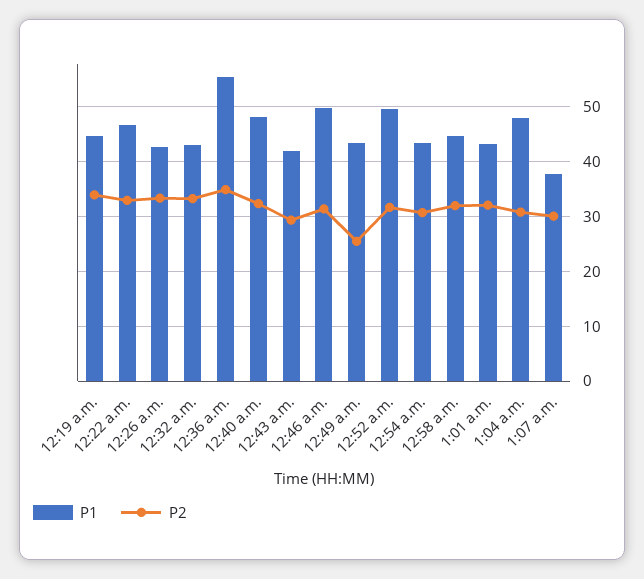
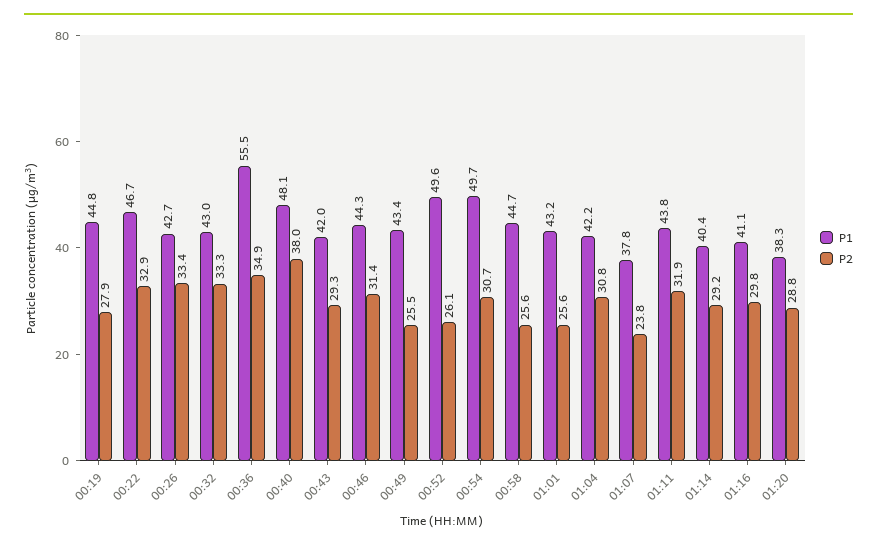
P2, 12:19 a.m.: 34 -> 27.9
P2, 12:40 a.m.: 32 -> 38
P1, 12:46 a.m.: 50 -> 44.3
P2, 12:52 a.m.: 32 -> 26.1
P1, 12:54 a.m.: 44 -> 49.7
P2, 12:58 a.m.: 32 -> 25.6
P2, 1:01 a.m.: 32 -> 25.6
P1, 1:04 a.m.: 48 -> 42.2
P2, 1:07 a.m.: 30 -> 23.8
P1, 01:11: none -> 43.8
P2, 01:11: none -> 31.9
P1, 01:14: none -> 40.4
P2, 01:14: none -> 29.2
P1, 01:16: none -> 41.1
P2, 01:16: none -> 29.8
P1, 01:20: none -> 38.3
P2, 01:20: none -> 28.8

